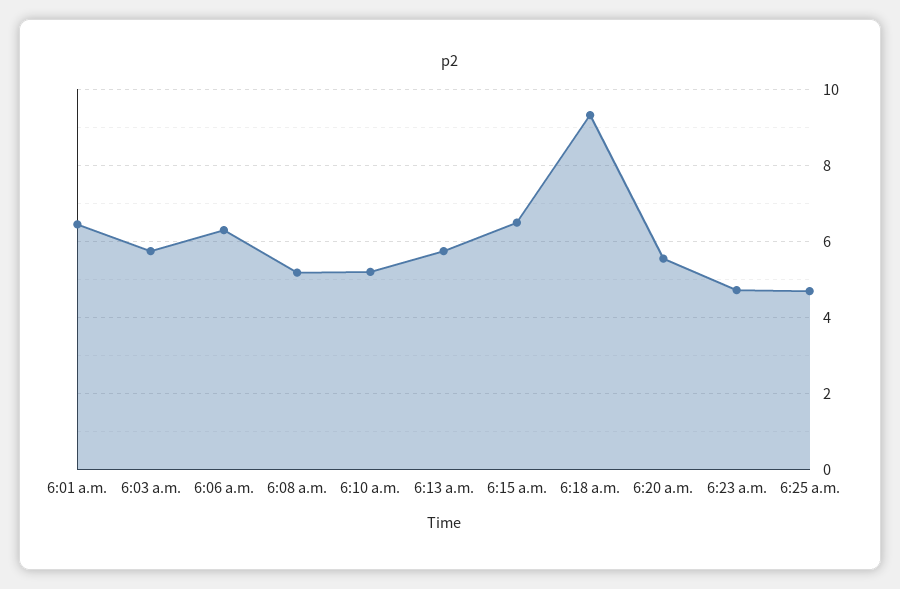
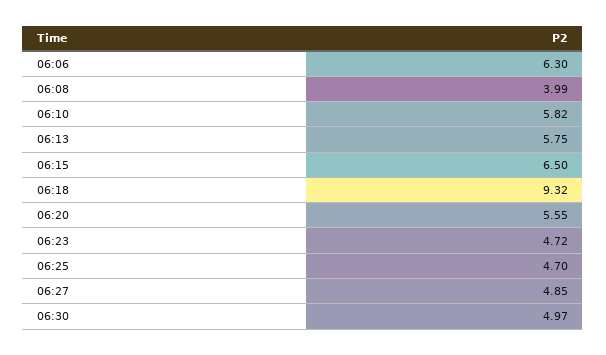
6:01 a.m.: 6.4 -> none
6:03 a.m.: 5.8 -> none
6:08 a.m.: 5.2 -> 3.99
6:10 a.m.: 5.2 -> 5.82
06:27: none -> 4.85
06:30: none -> 4.97

